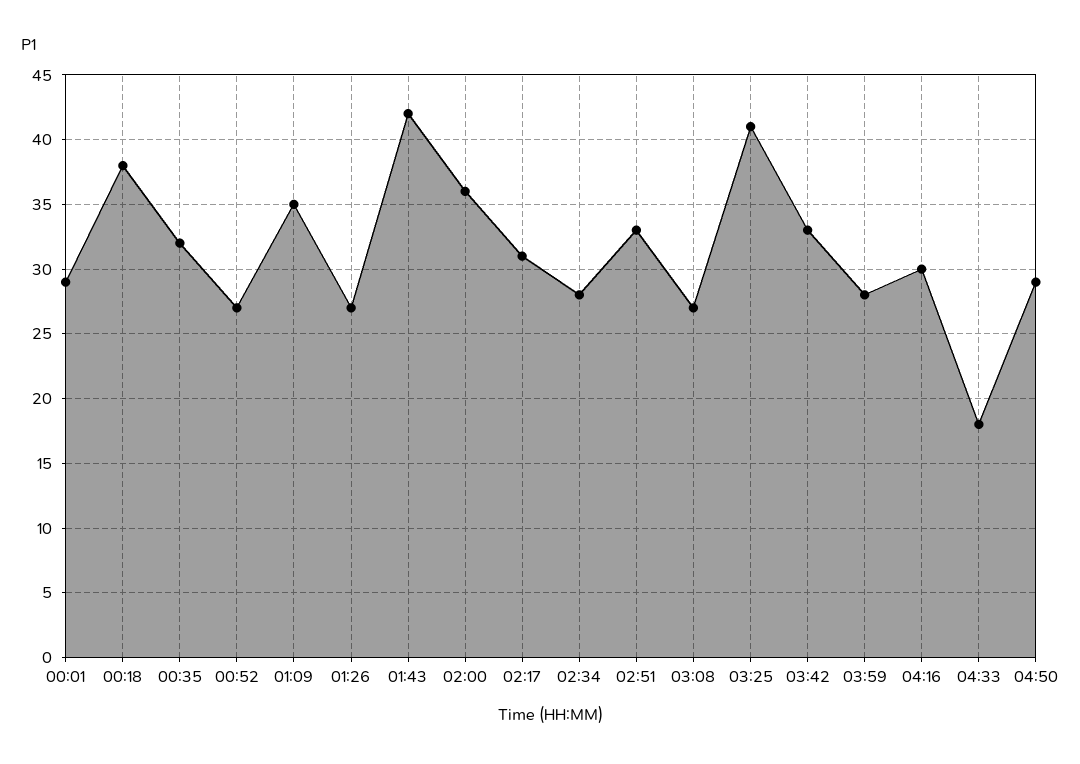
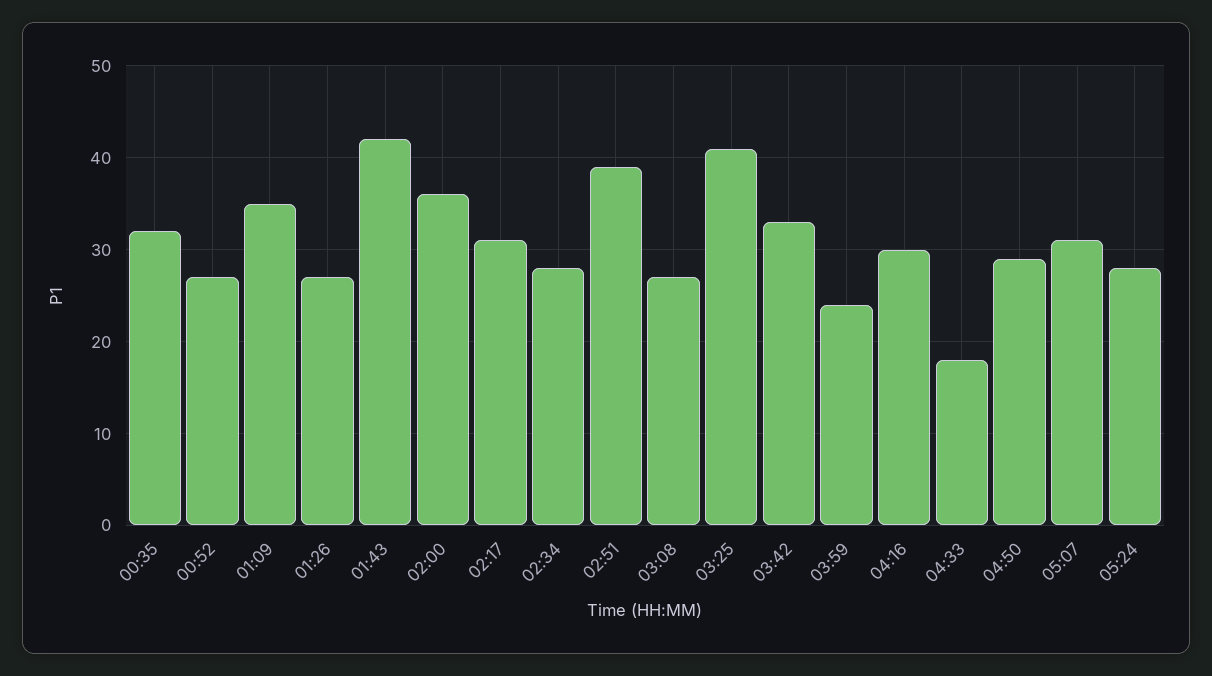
00:01: 29 -> none
00:18: 38 -> none
02:51: 33 -> 39
03:59: 28 -> 24
05:07: none -> 31
05:24: none -> 28

